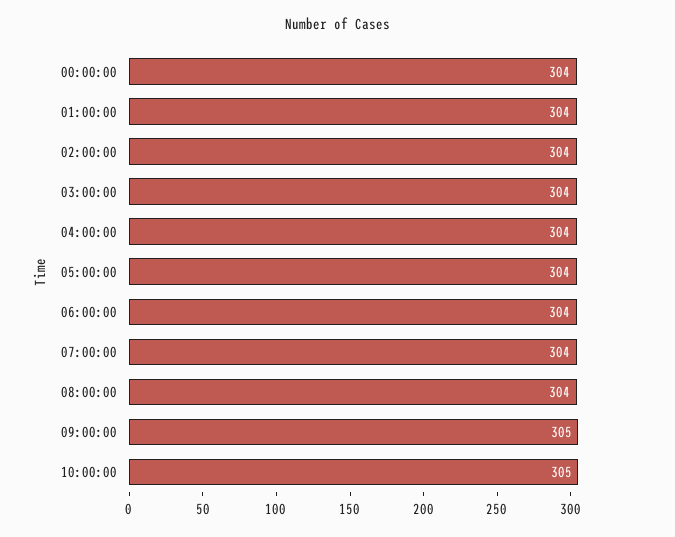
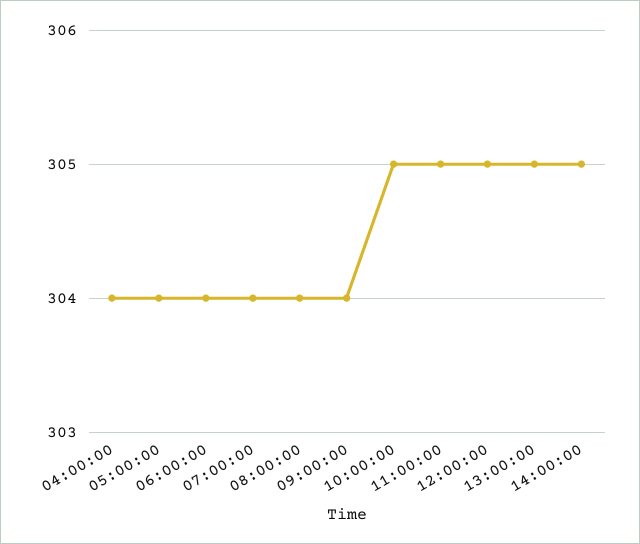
00:00:00: 304 -> none
01:00:00: 304 -> none
02:00:00: 304 -> none
03:00:00: 304 -> none
09:00:00: 305 -> 304
11:00:00: none -> 305
12:00:00: none -> 305
13:00:00: none -> 305
14:00:00: none -> 305

